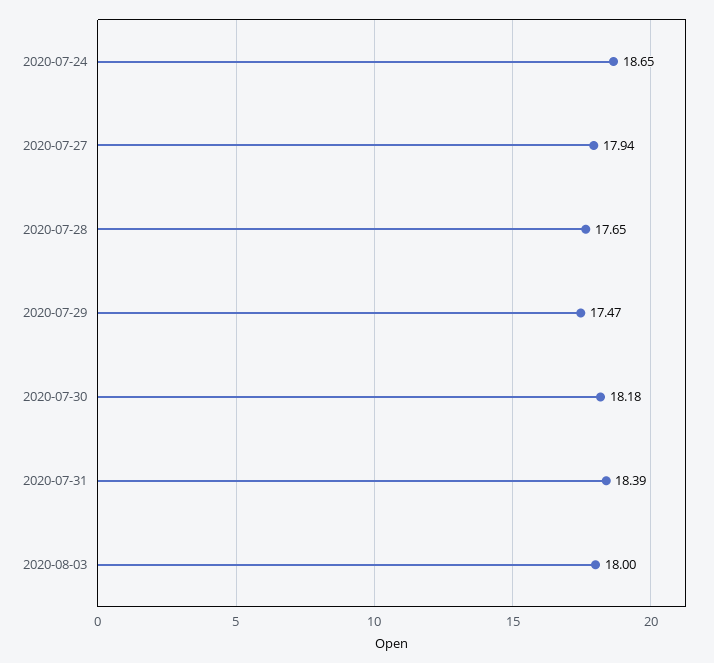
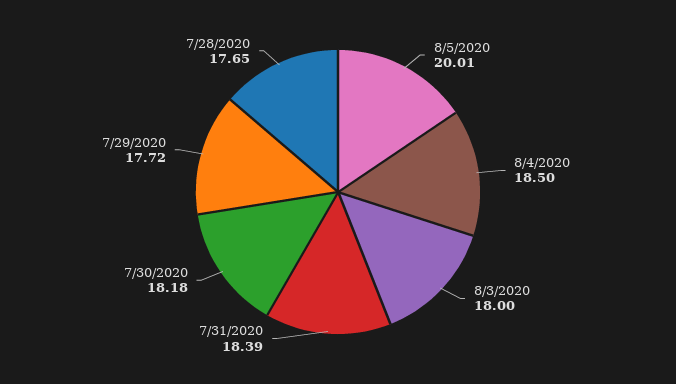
2020-07-24: 18.65 -> none
2020-07-27: 17.94 -> none
2020-07-29: 17.47 -> 17.72
8/5/2020: none -> 20.01
8/4/2020: none -> 18.5

